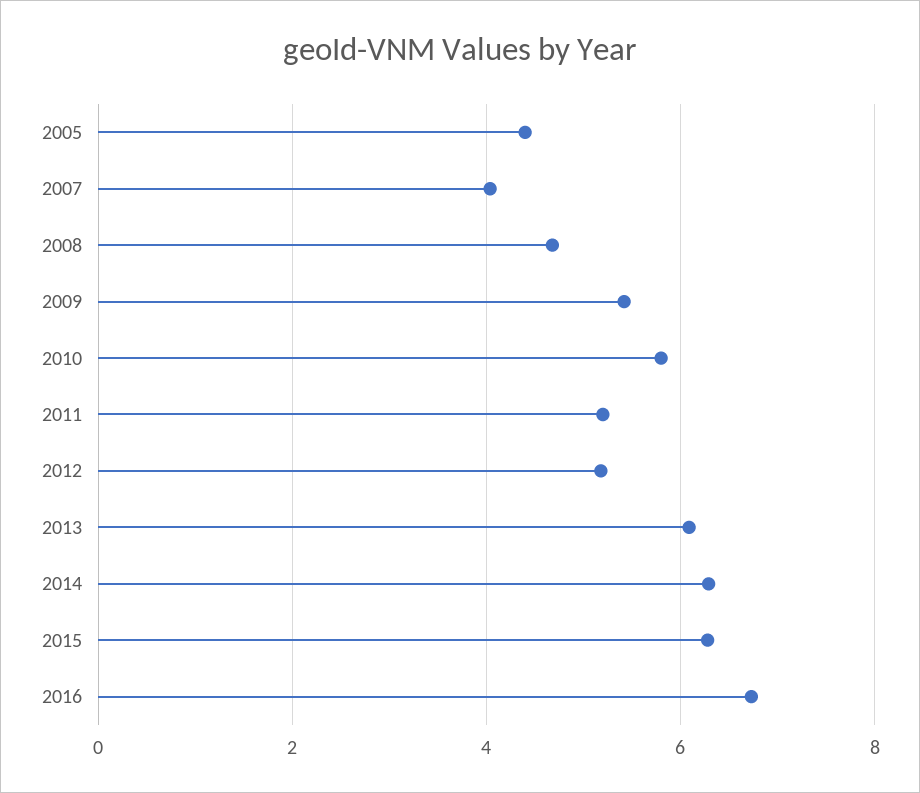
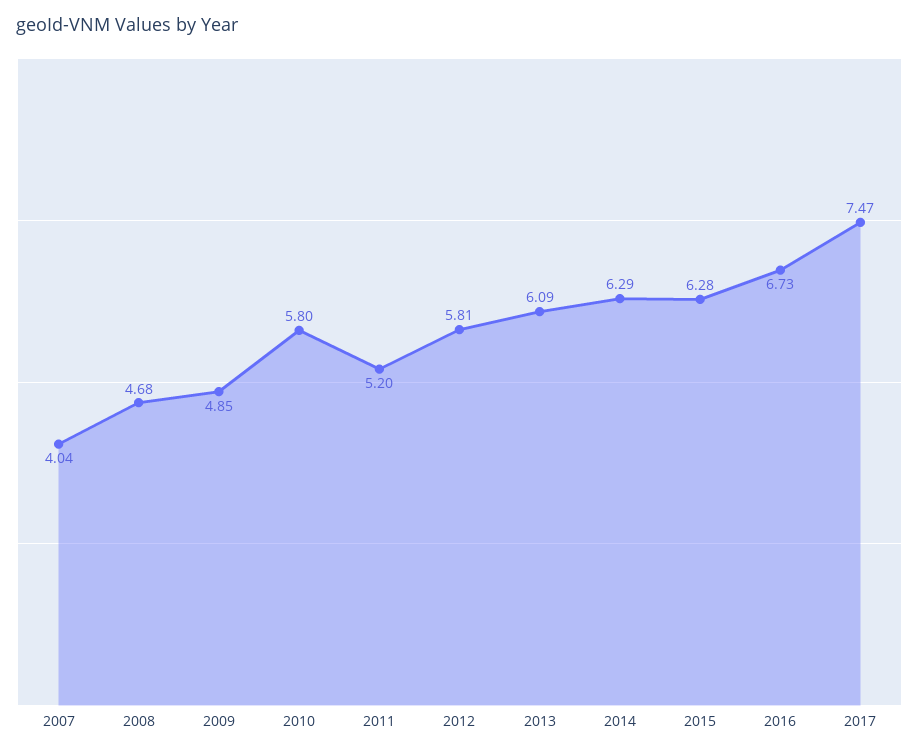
2005: 4.4 -> none
2009: 5.4 -> 4.85
2012: 5.2 -> 5.81
2017: none -> 7.47

